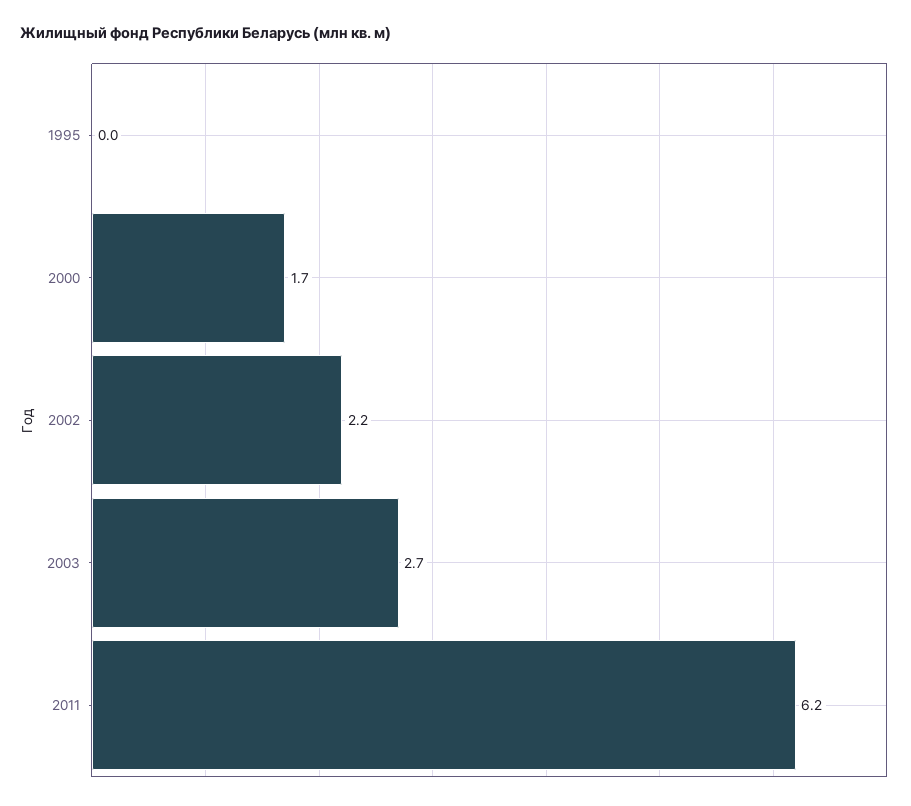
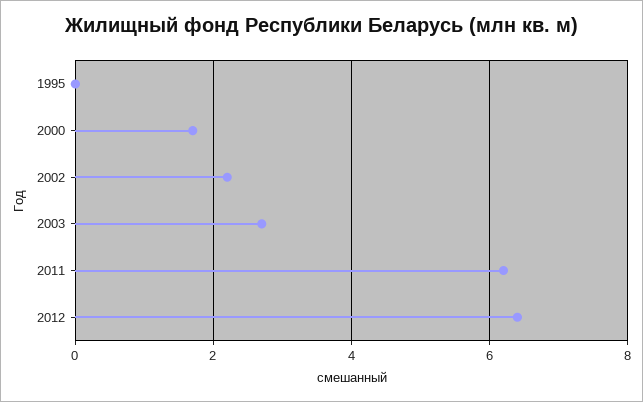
2012: none -> 6.5

